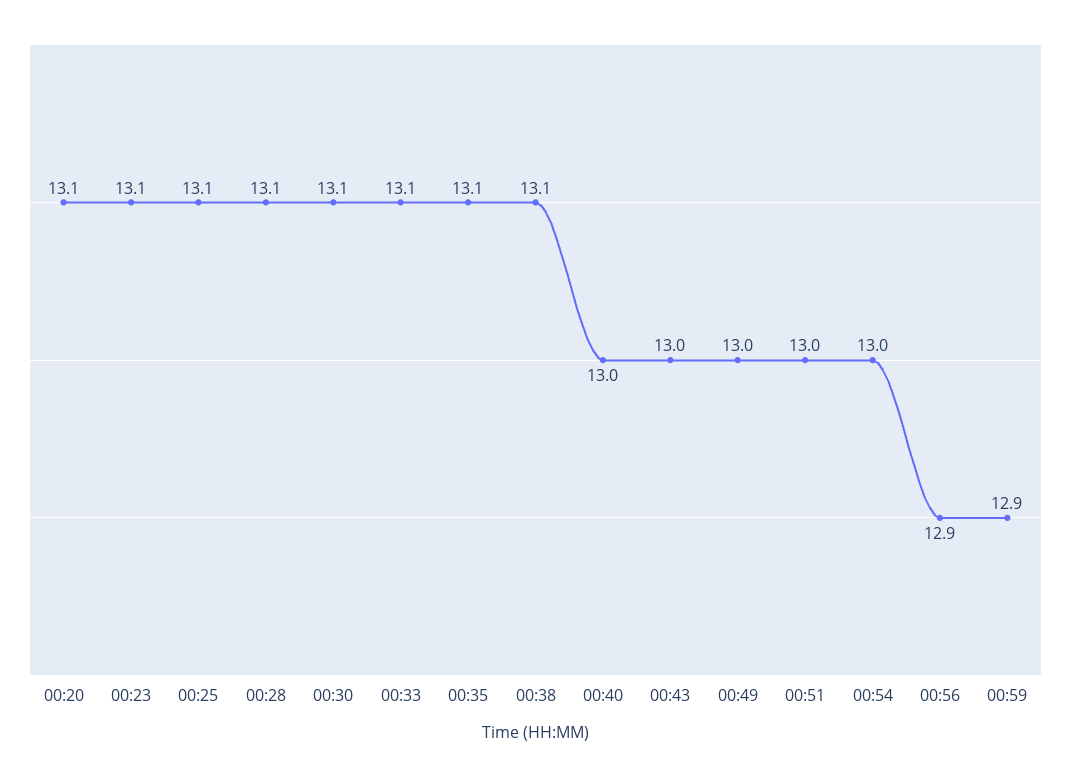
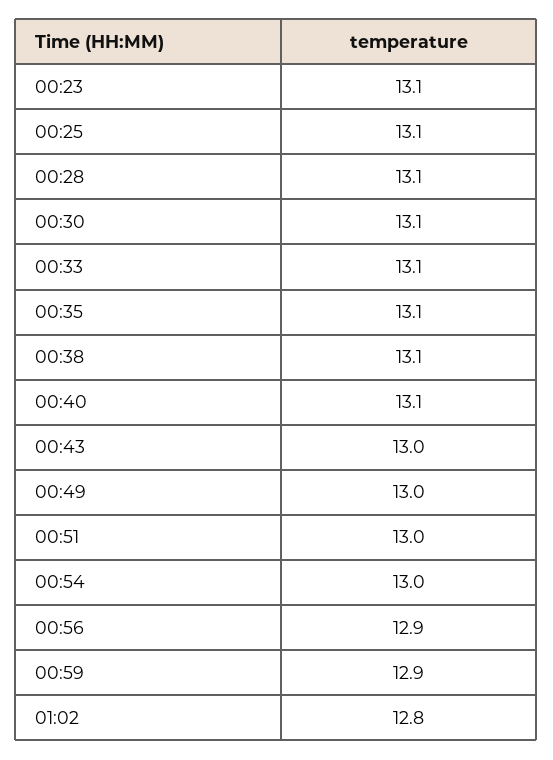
00:20: 13.1 -> none
00:40: 13 -> 13.1
01:02: none -> 12.8

